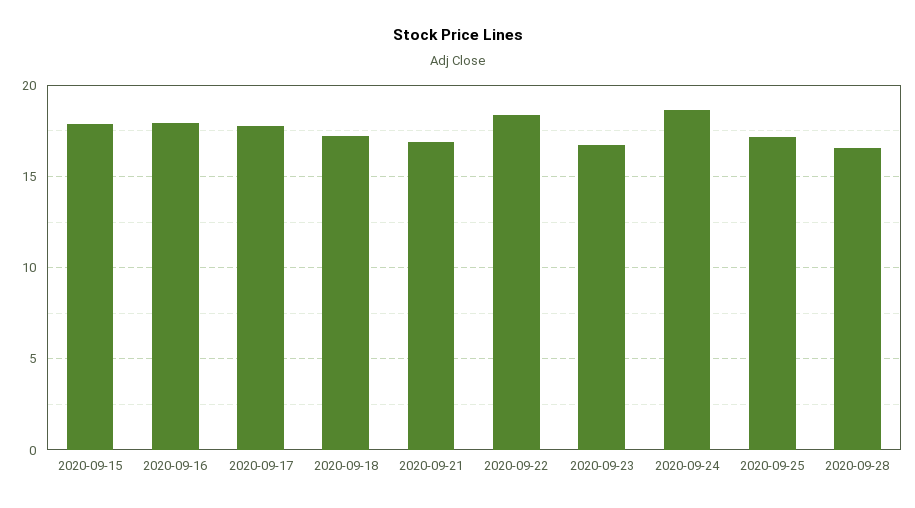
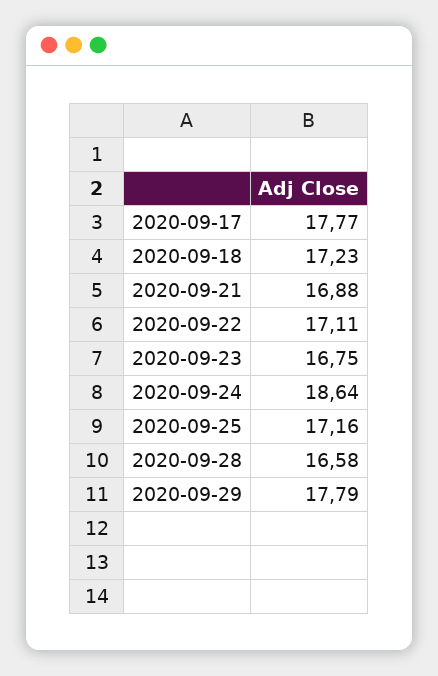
2020-09-15: 18 -> none
2020-09-16: 18 -> none
2020-09-22: 18.5 -> 17.11
2020-09-29: none -> 17.79

